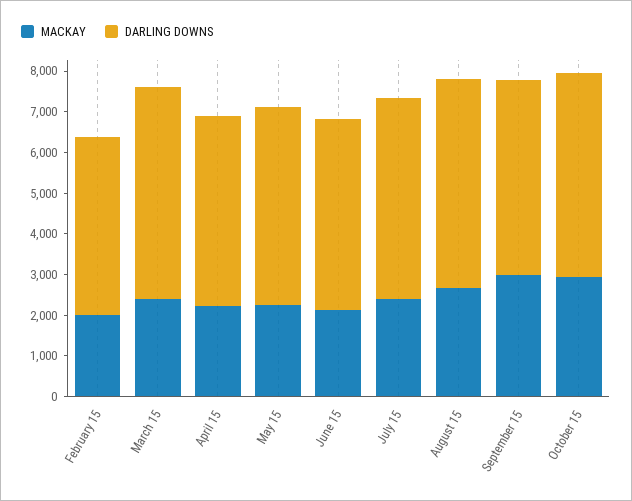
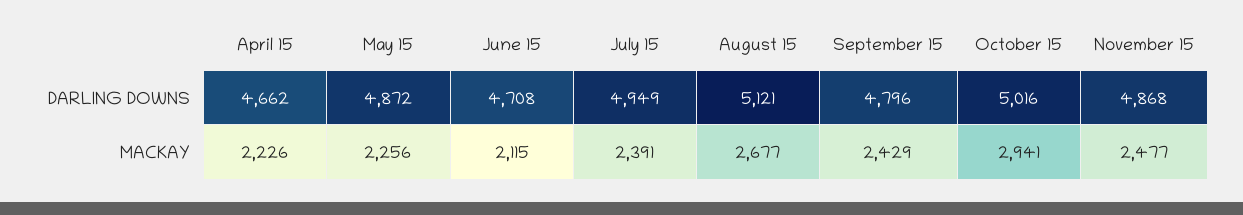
MACKAY, February 15: 2000 -> none
DARLING DOWNS, February 15: 4400 -> none
MACKAY, March 15: 2400 -> none
DARLING DOWNS, March 15: 5200 -> none
MACKAY, September 15: 3000 -> 2429
DARLING DOWNS, November 15: none -> 4868
MACKAY, November 15: none -> 2477

